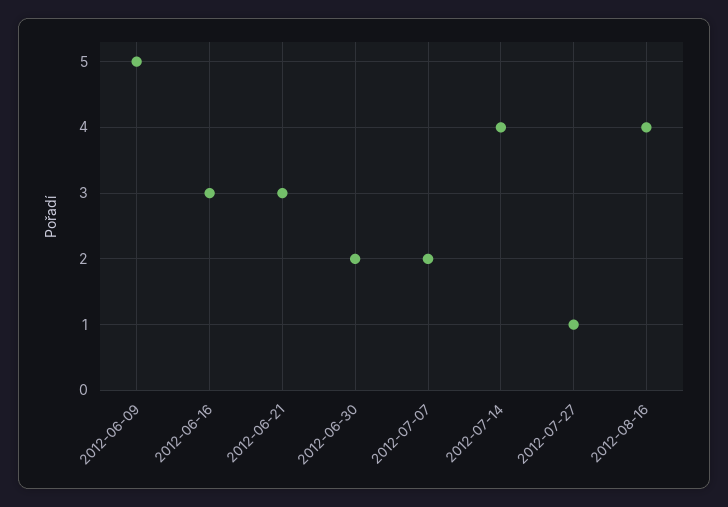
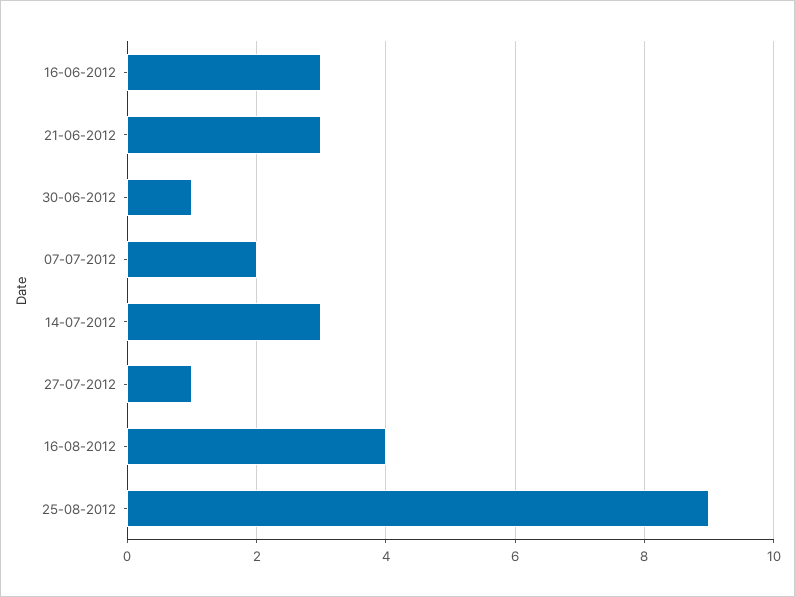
2012-06-09: 5 -> none
2012-06-30: 2 -> 1
2012-07-14: 4 -> 3
25-08-2012: none -> 9

